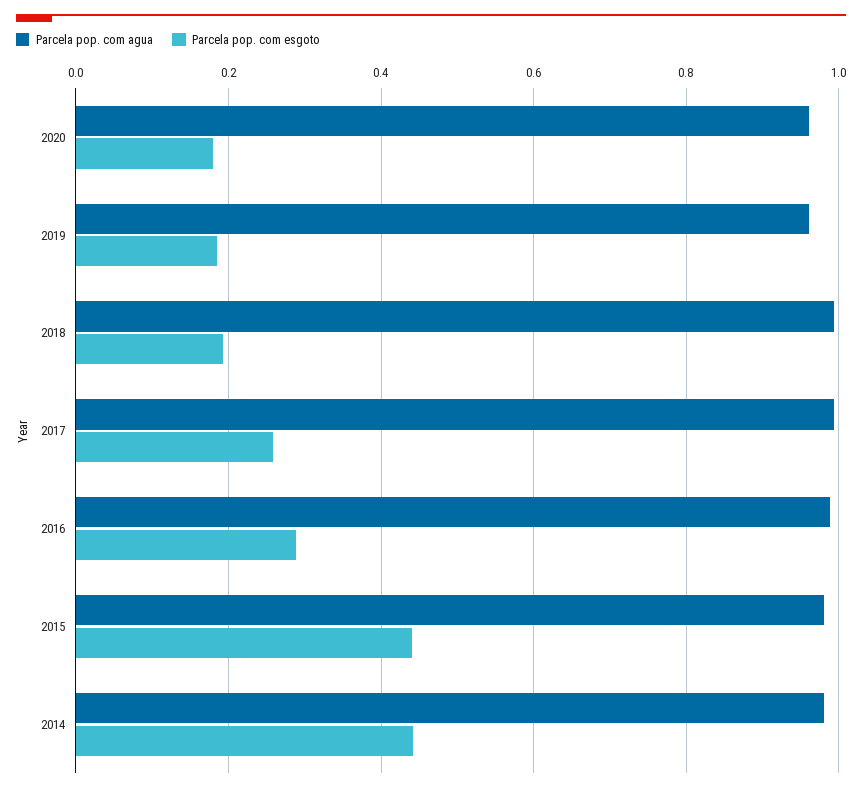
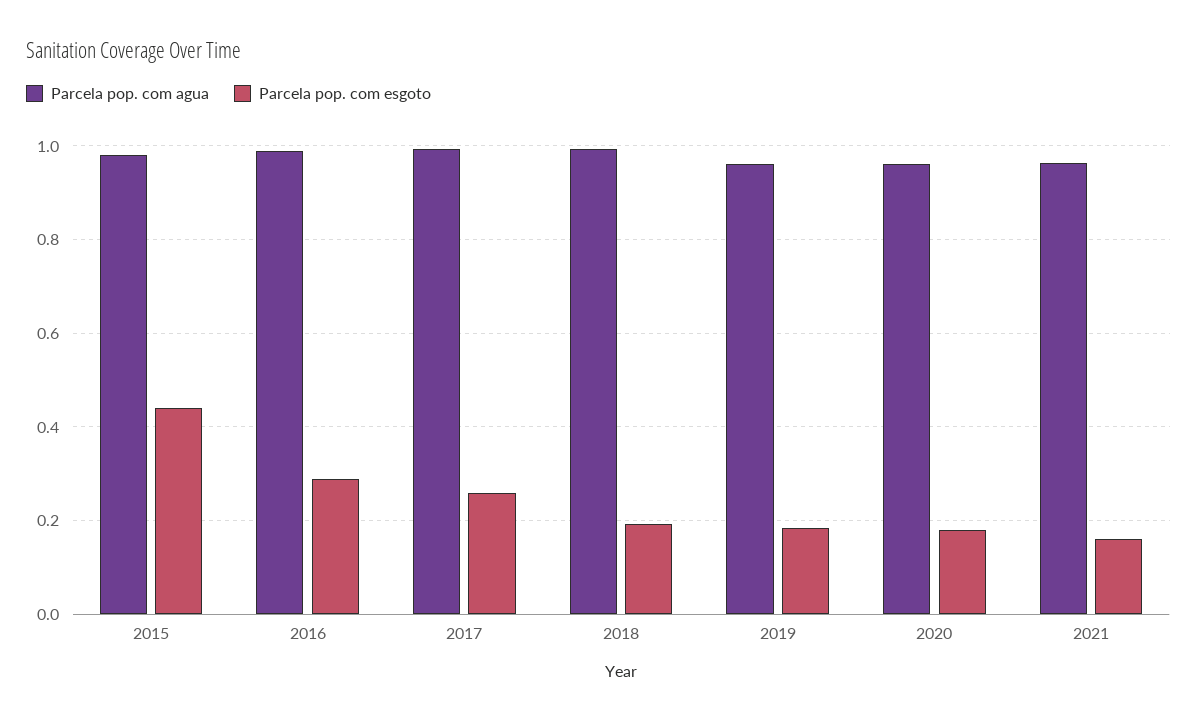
Parcela pop. com agua, 2014: 0.98 -> none
Parcela pop. com esgoto, 2014: 0.44 -> none
Parcela pop. com agua, 2021: none -> 0.96
Parcela pop. com esgoto, 2021: none -> 0.16

